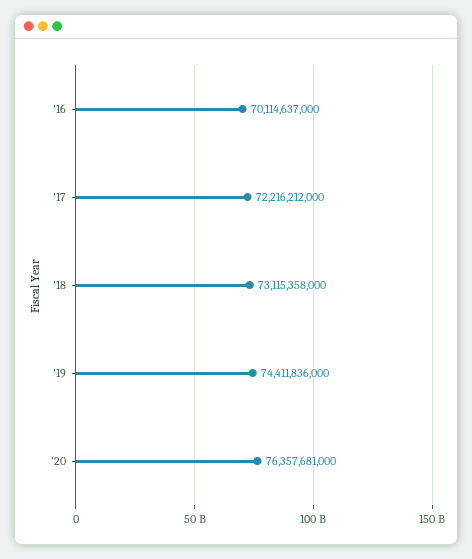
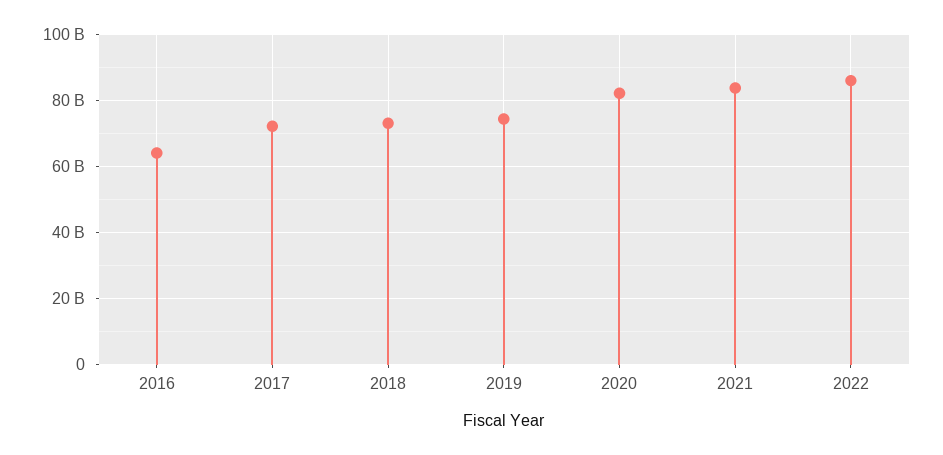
'16: 70114637000 -> 64000000000
'20: 76357681000 -> 82000000000
2021: none -> 84000000000
2022: none -> 86000000000

